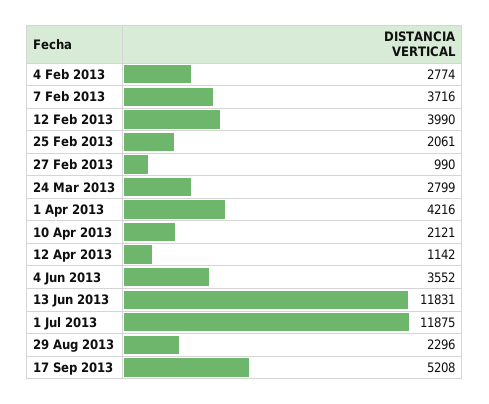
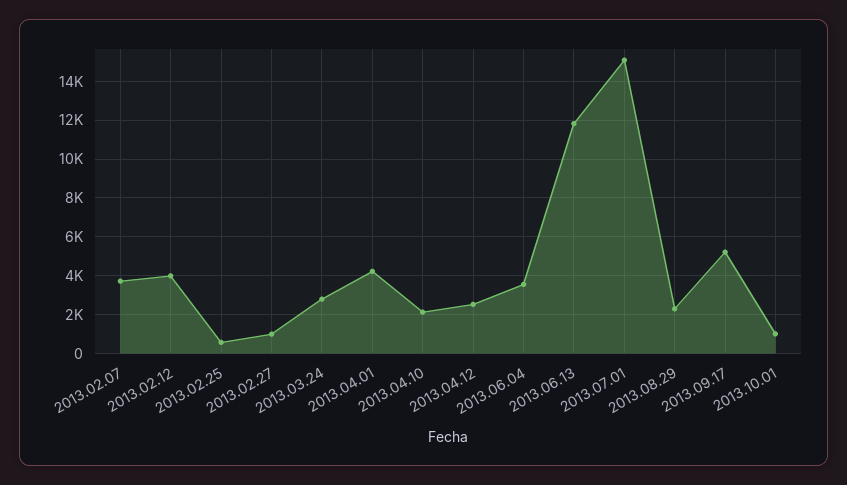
4 Feb 2013: 2774 -> none
25 Feb 2013: 2061 -> 500
12 Apr 2013: 1142 -> 2500
1 Jul 2013: 11875 -> 15000
2013.10.01: none -> 1000

